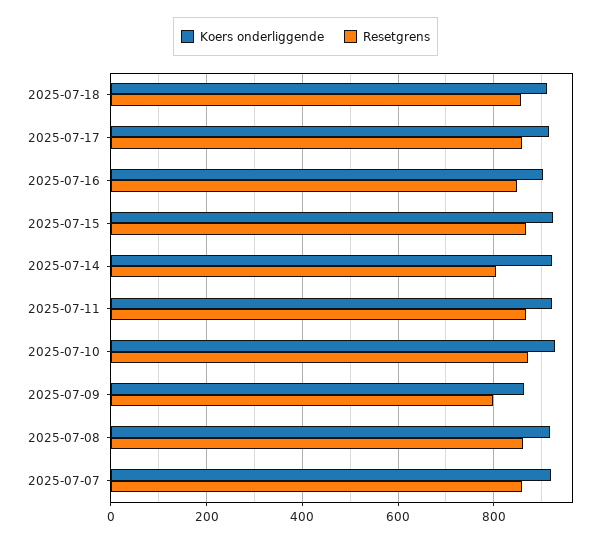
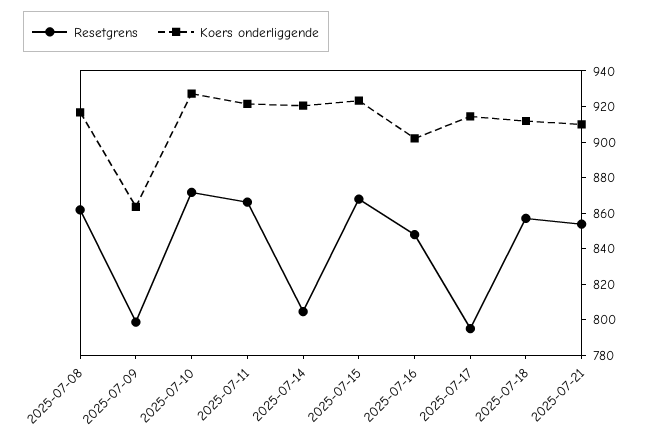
Resetgrens, 2025-07-17: 860 -> 795
Koers onderliggende, 2025-07-07: 920 -> none
Resetgrens, 2025-07-07: 860 -> none
Resetgrens, 2025-07-21: none -> 855
Koers onderliggende, 2025-07-21: none -> 910

